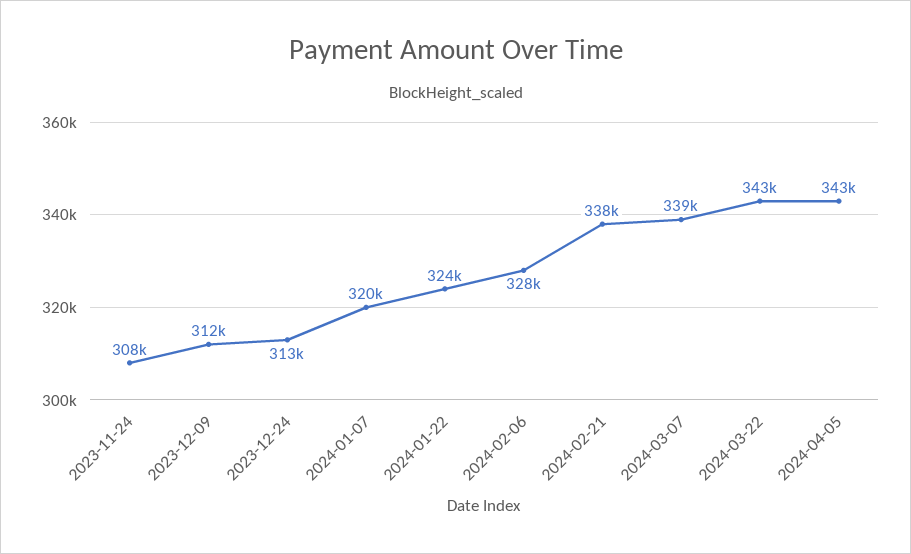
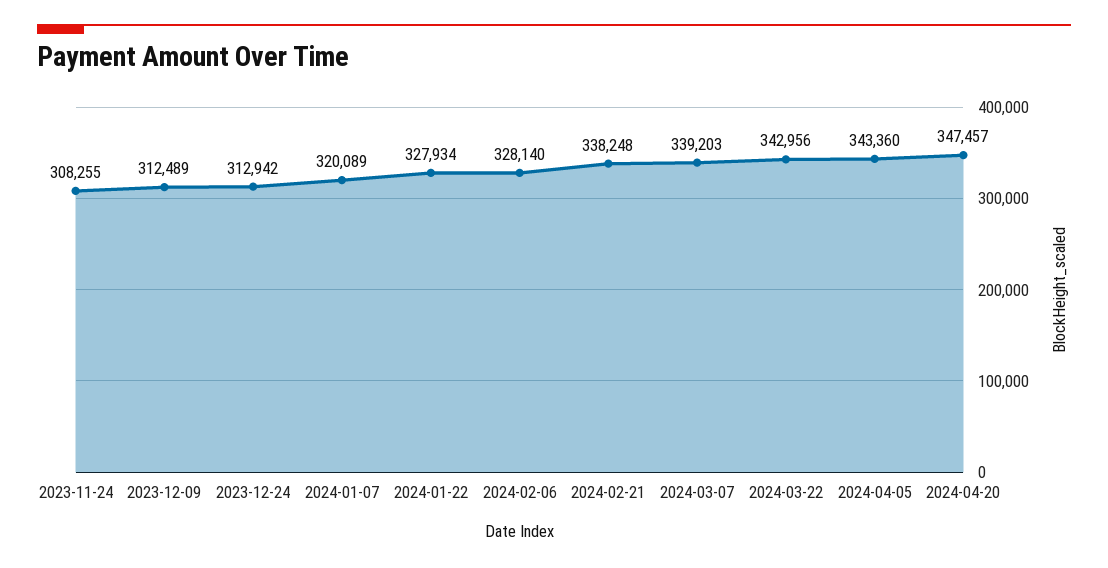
2024-01-22: 324000 -> 327934
2024-04-20: none -> 347457

